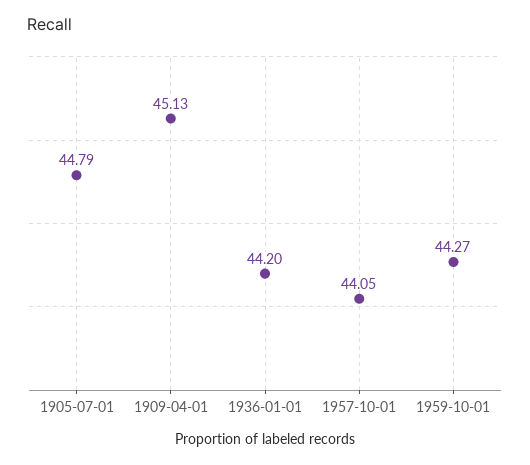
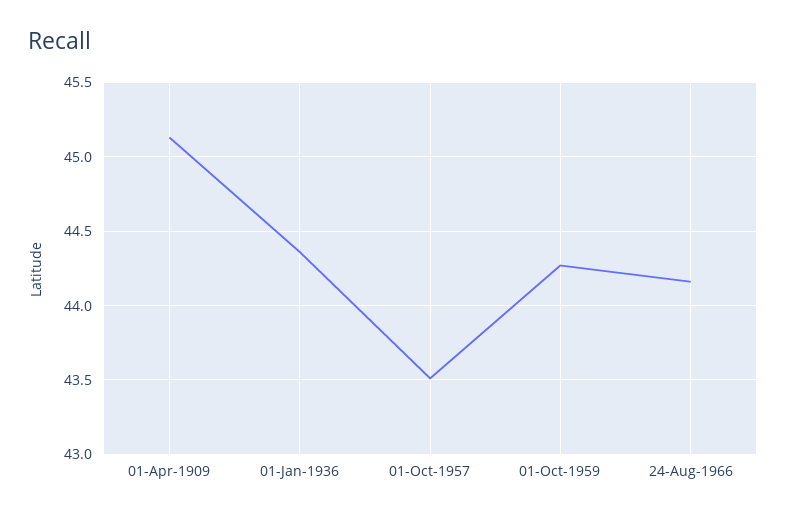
1905-07-01: 44.79 -> none
1936-01-01: 44.2 -> 44.35
1957-10-01: 44.05 -> 43.5
24-Aug-1966: none -> 44.15

